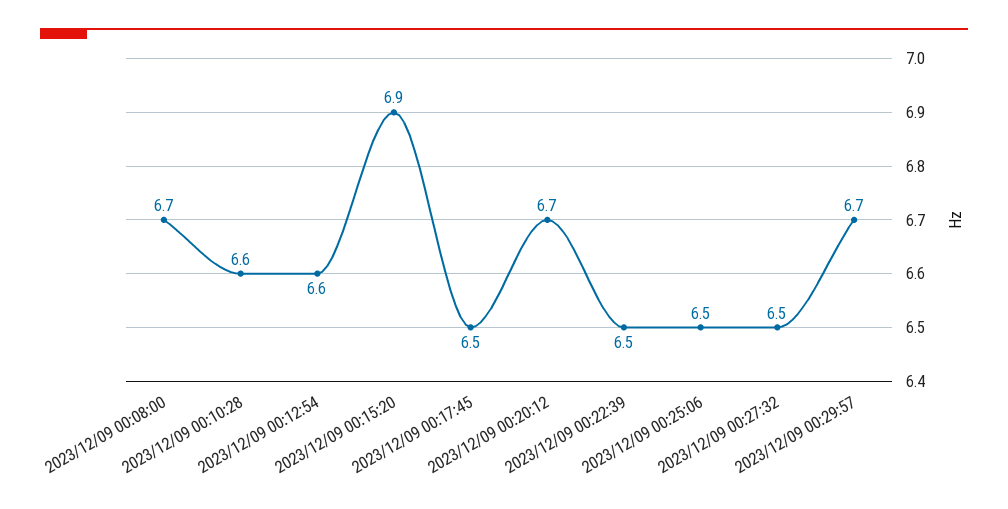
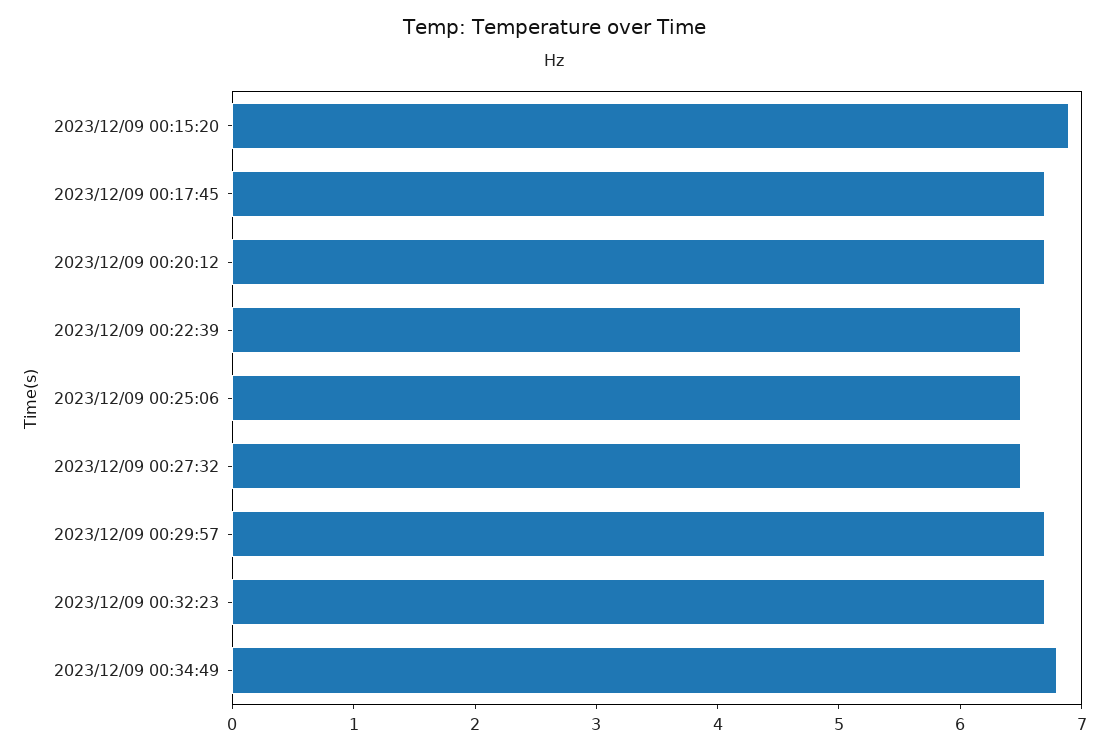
2023/12/09 00:08:00: 6.7 -> none
2023/12/09 00:10:28: 6.6 -> none
2023/12/09 00:12:54: 6.6 -> none
2023/12/09 00:17:45: 6.5 -> 6.7
2023/12/09 00:32:23: none -> 6.7
2023/12/09 00:34:49: none -> 6.8

